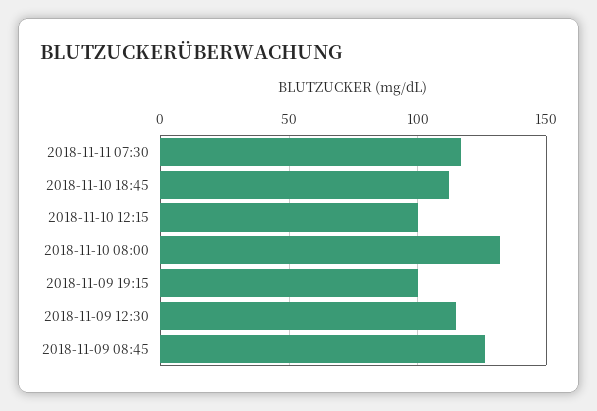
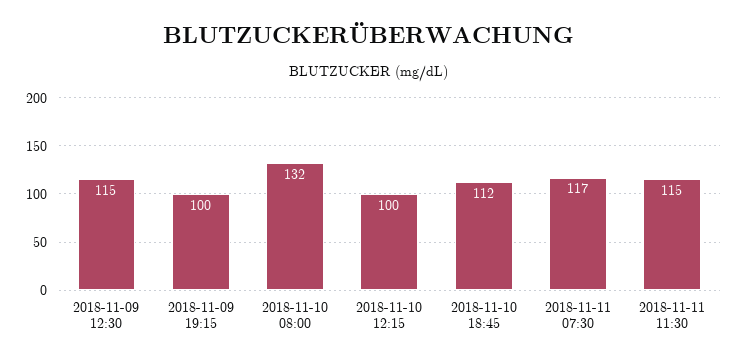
2018-11-09 08:45: 125 -> none
2018-11-11 11:30: none -> 115

